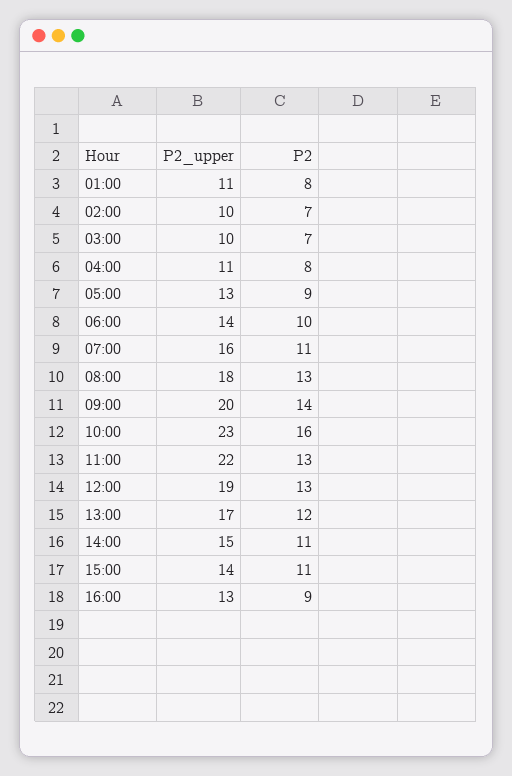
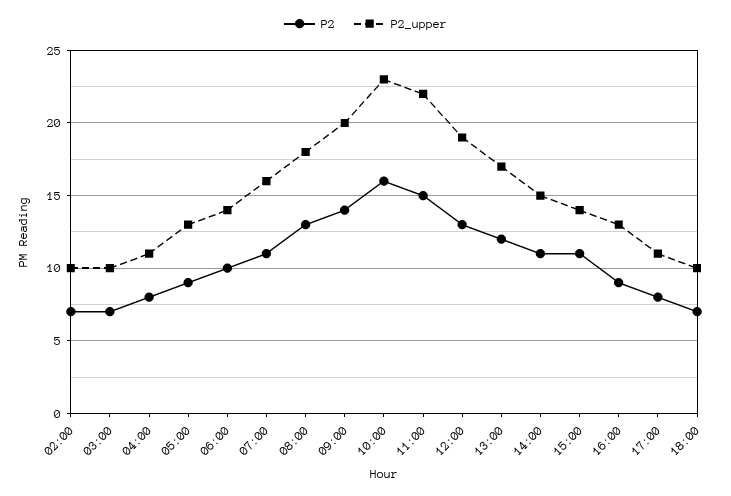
P2_upper, 01:00: 11 -> none
P2, 01:00: 8 -> none
P2, 11:00: 13 -> 15
P2, 17:00: none -> 8
P2_upper, 17:00: none -> 11
P2, 18:00: none -> 7
P2_upper, 18:00: none -> 10

